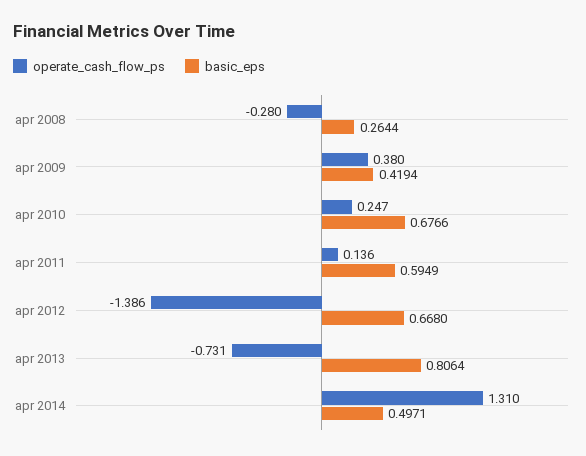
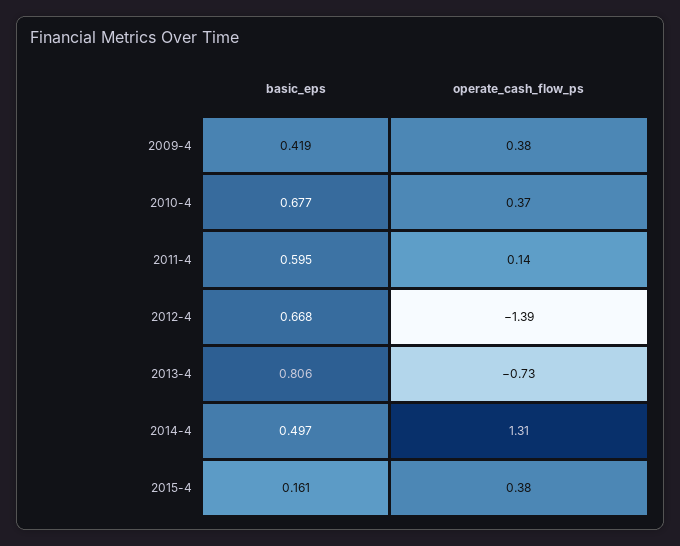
operate_cash_flow_ps, apr 2008: -0.28 -> none
basic_eps, apr 2008: 0.2644 -> none
operate_cash_flow_ps, apr 2010: 0.247 -> 0.37
basic_eps, 2015-4: none -> 0.161
operate_cash_flow_ps, 2015-4: none -> 0.38

